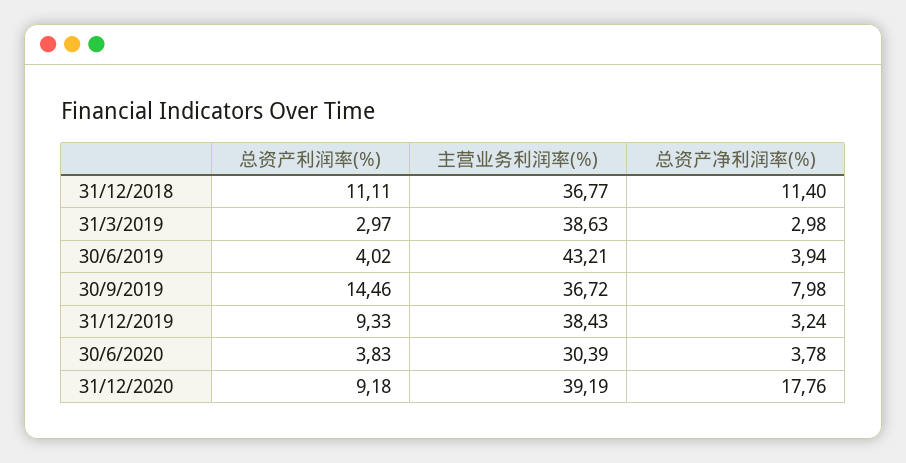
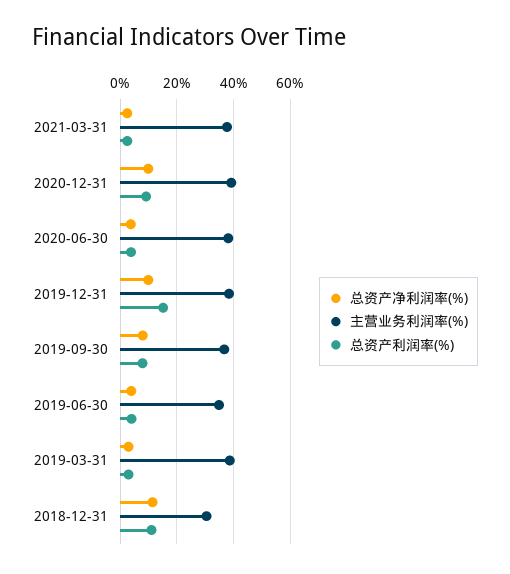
主营业务利润率(%), 31/12/2018: 36.77 -> 30
主营业务利润率(%), 30/6/2019: 43.21 -> 35
总资产利润率(%), 30/9/2019: 14.46 -> 7.5
总资产利润率(%), 31/12/2019: 9.33 -> 15
总资产净利润率(%), 31/12/2019: 3.24 -> 10
主营业务利润率(%), 30/6/2020: 30.39 -> 37.5
总资产净利润率(%), 31/12/2020: 17.76 -> 10
总资产净利润率(%), 2021-03-31: none -> 2.5
主营业务利润率(%), 2021-03-31: none -> 37.5
总资产利润率(%), 2021-03-31: none -> 2.5

